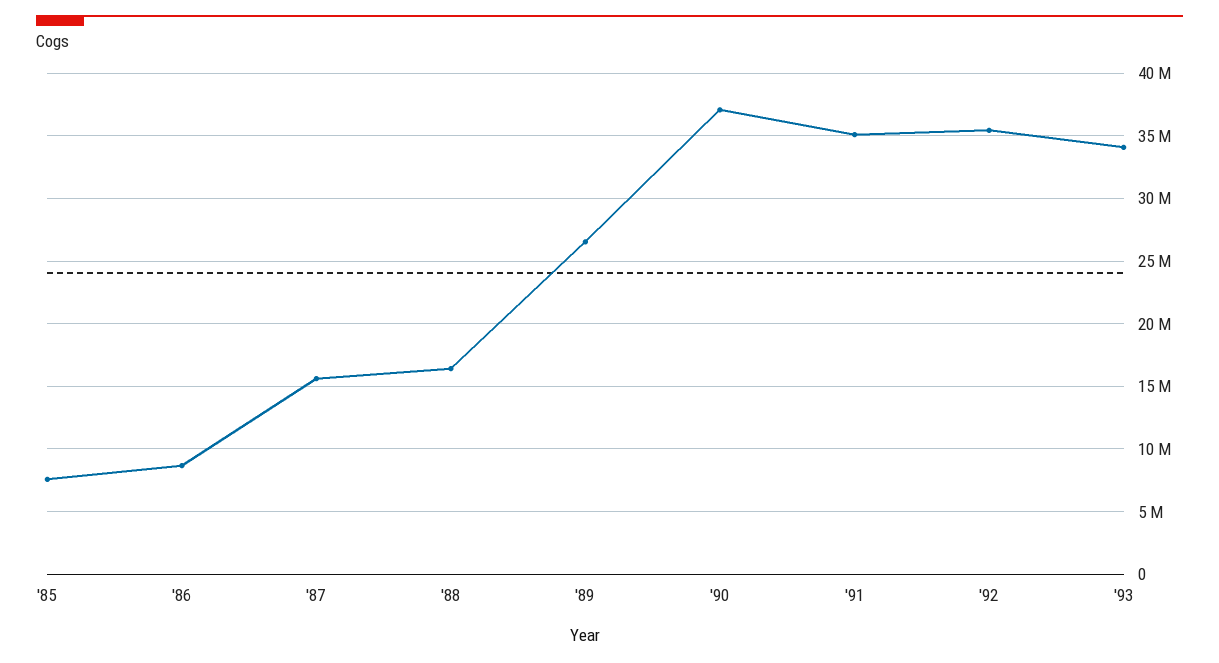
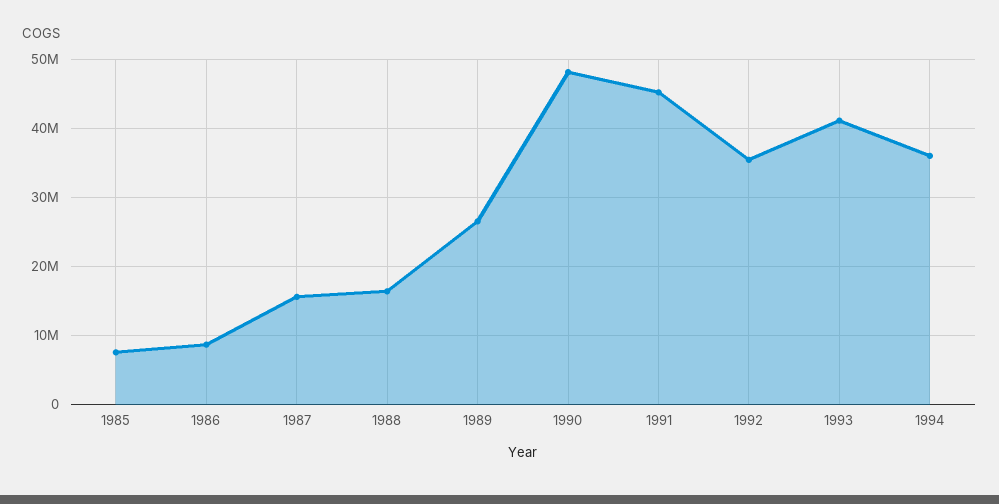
'90: 37000000 -> 48000000
'91: 35000000 -> 45000000
'93: 34000000 -> 41000000
1994: none -> 36000000

